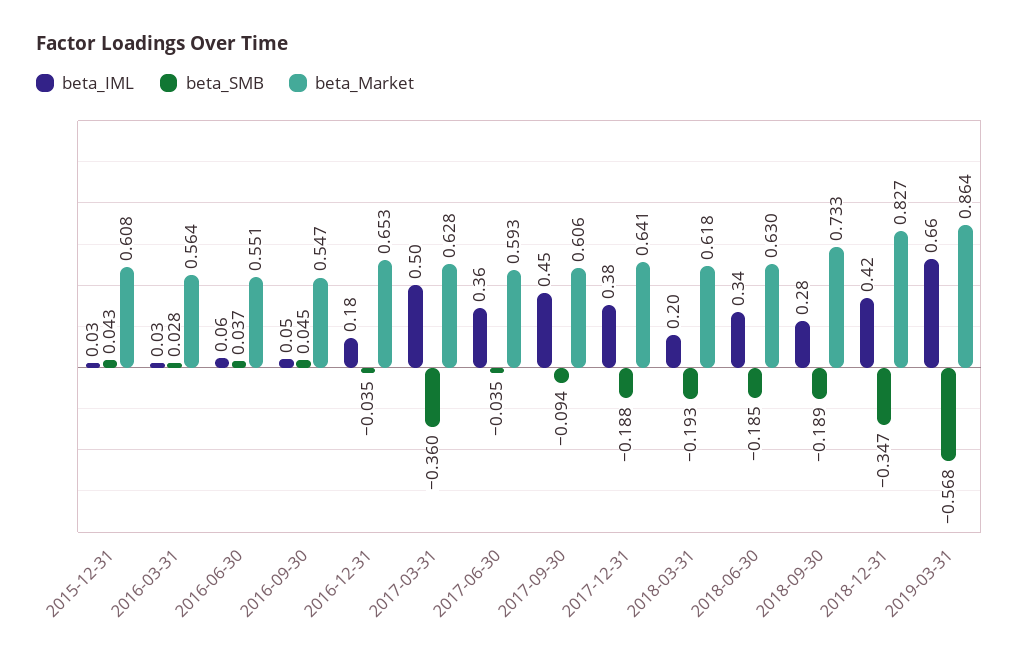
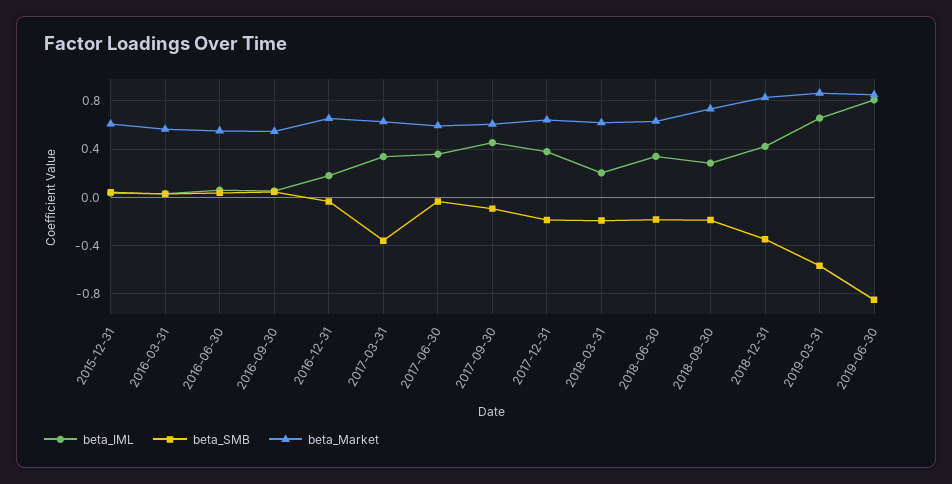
beta_IML, 2017-03-31: 0.5 -> 0.35
beta_IML, 2019-06-30: none -> 0.8
beta_SMB, 2019-06-30: none -> -0.85
beta_Market, 2019-06-30: none -> 0.85

